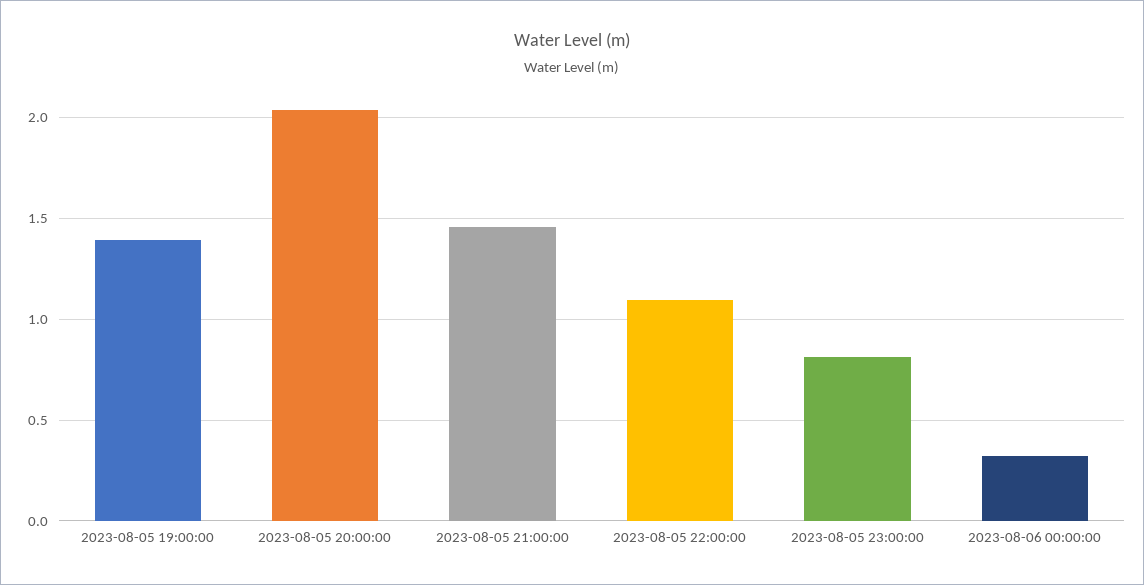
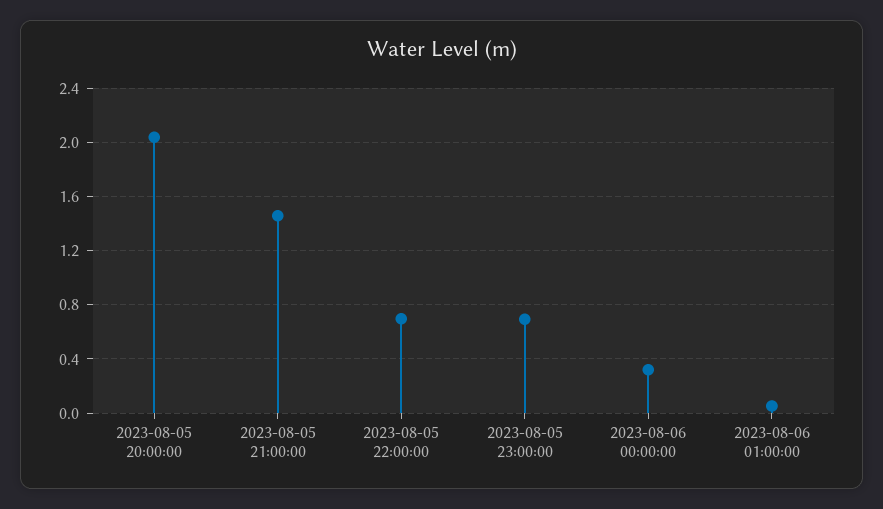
2023-08-05 19:00:00: 1.4 -> none
2023-08-05 22:00:00: 1.1 -> 0.7
2023-08-05 23:00:00: 0.8 -> 0.7
2023-08-06 01:00:00: none -> 0.05

